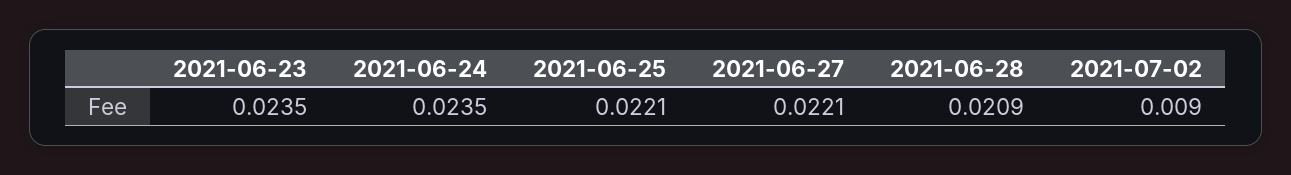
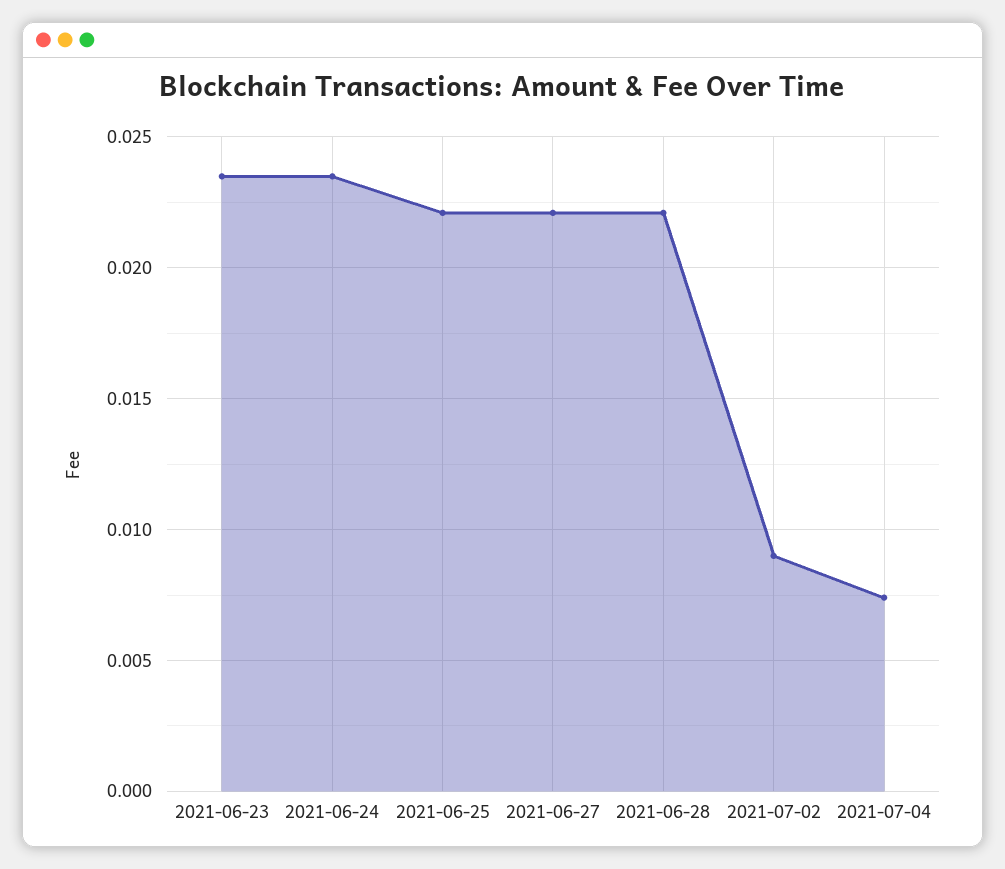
2021-06-28: 0.0209 -> 0.022
2021-07-04: none -> 0.0075

